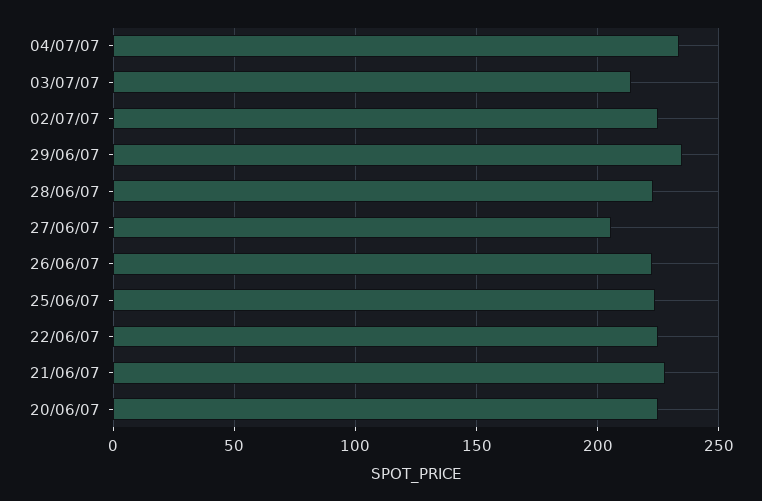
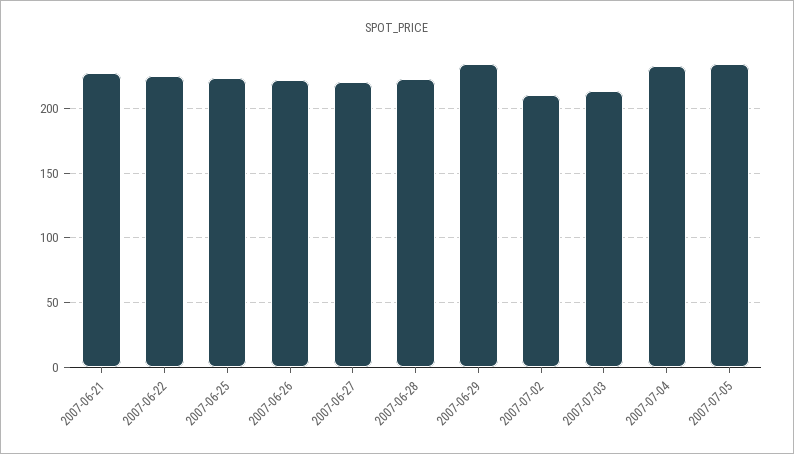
02/07/07: 225 -> 210
27/06/07: 205 -> 220
20/06/07: 225 -> none
2007-07-05: none -> 235

